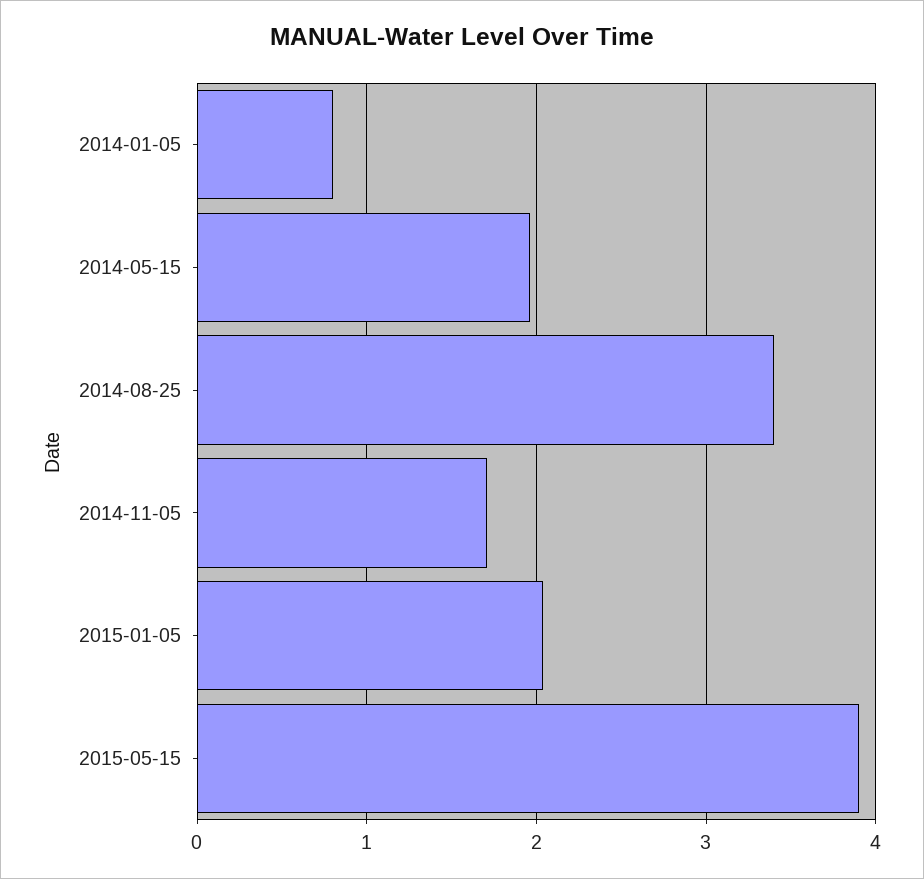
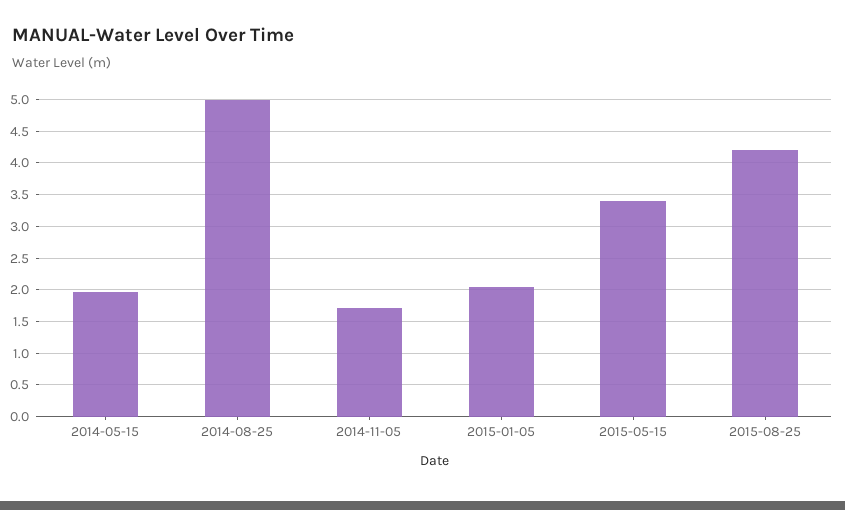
2014-01-05: 0.8 -> none
2014-08-25: 3.4 -> 5
2015-05-15: 3.9 -> 3.4
2015-08-25: none -> 4.2

